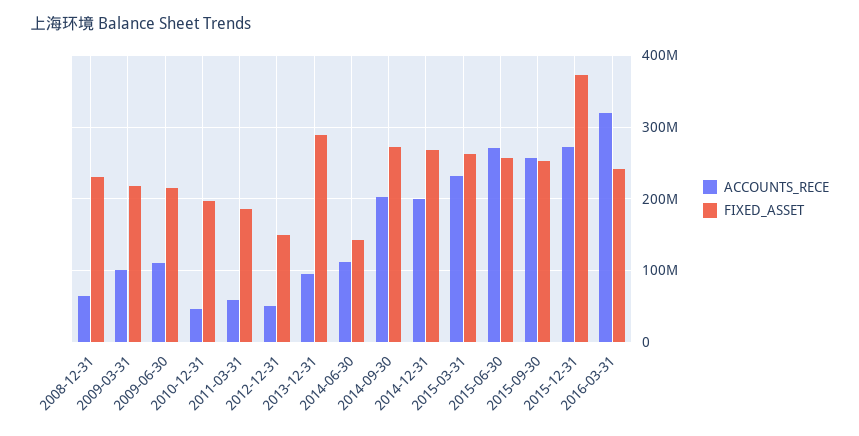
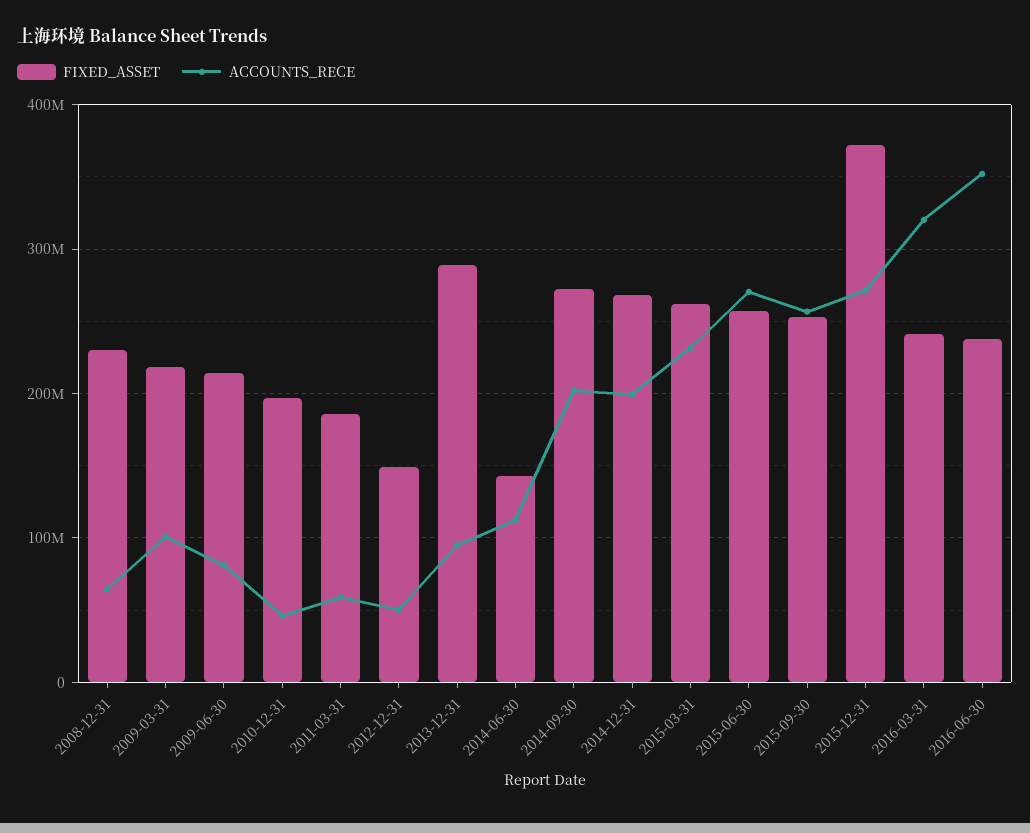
ACCOUNTS_RECE, 2009-06-30: 110000000 -> 80000000
FIXED_ASSET, 2016-06-30: none -> 240000000
ACCOUNTS_RECE, 2016-06-30: none -> 350000000

